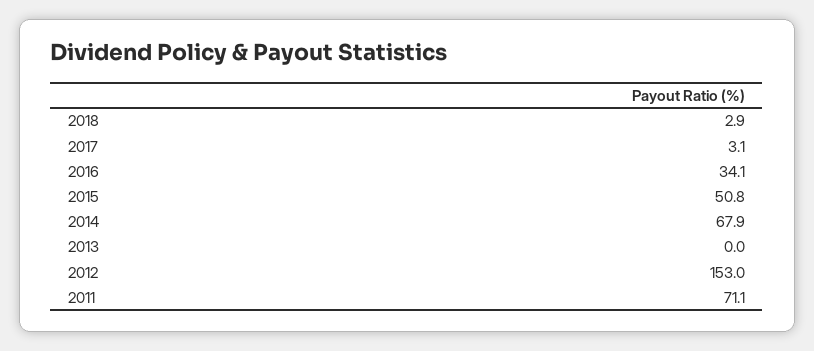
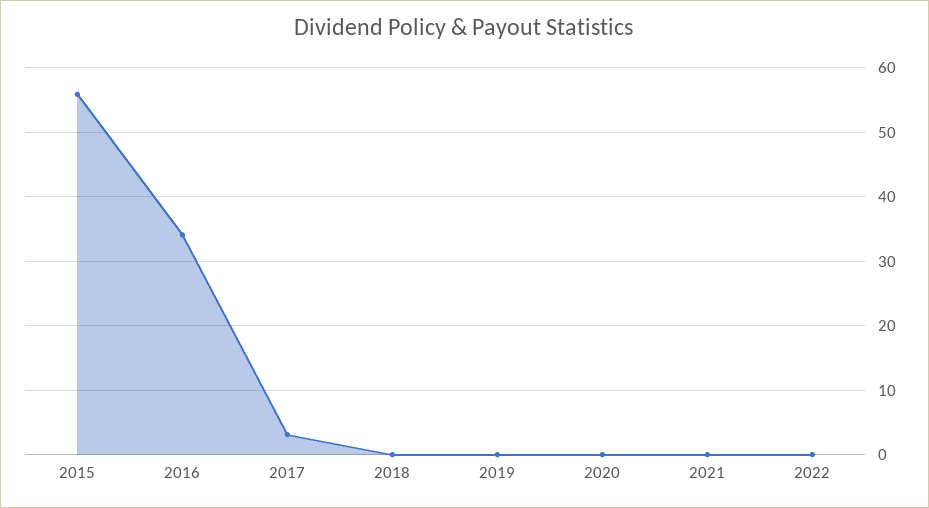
2018: 2.9 -> 0
2015: 50.8 -> 56
2014: 67.9 -> none
2013: 0 -> none
2012: 153 -> none
2011: 71.1 -> none
2019: none -> 0
2020: none -> 0
2021: none -> 0
2022: none -> 0

